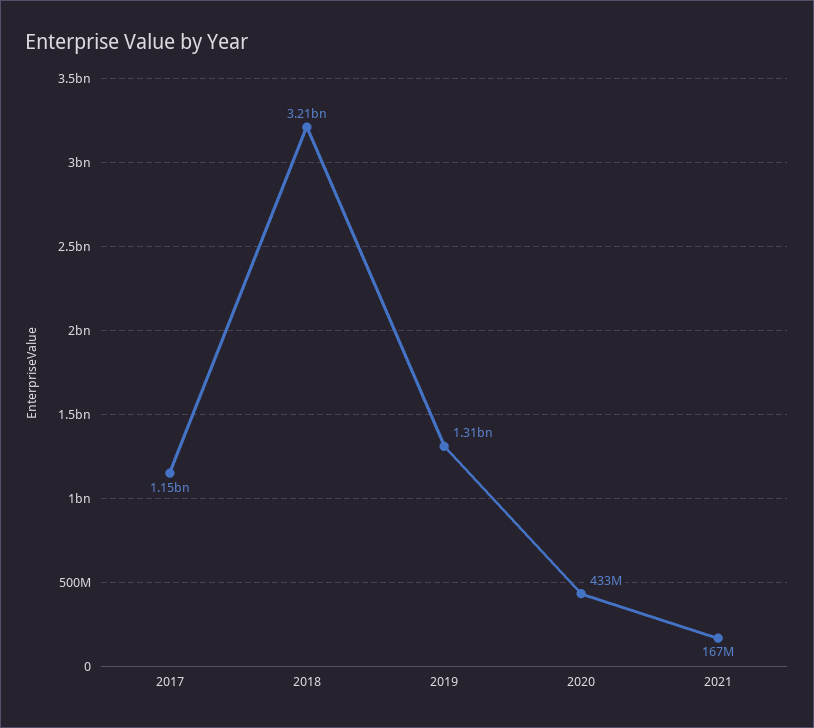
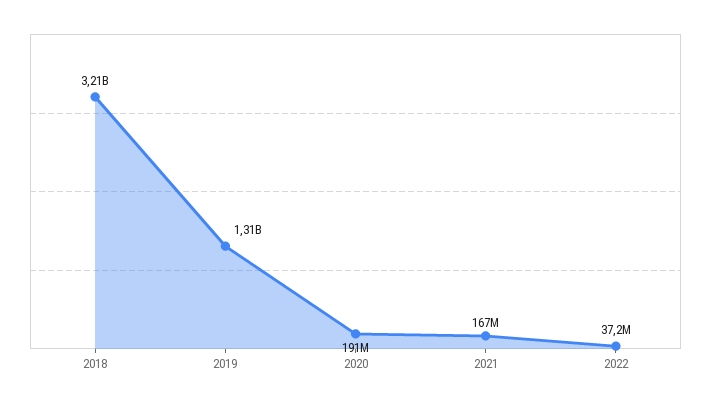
2017: 1150000000 -> none
2020: 433000000 -> 191000000
2022: none -> 37200000

